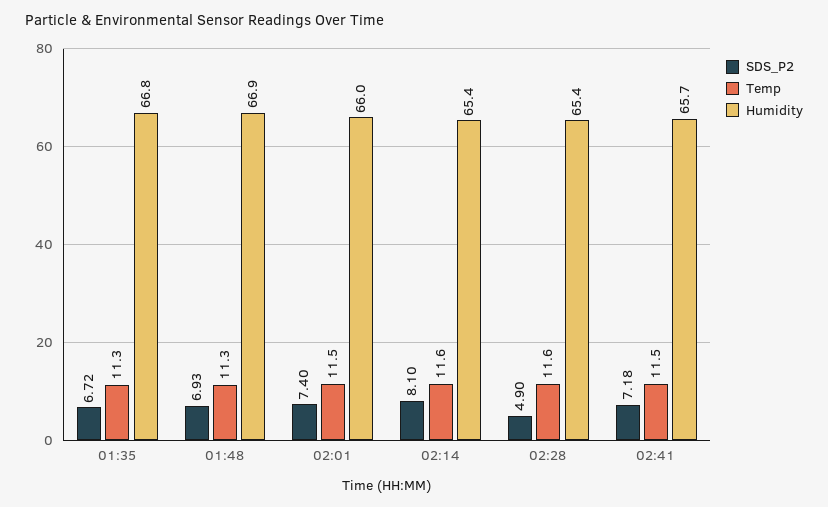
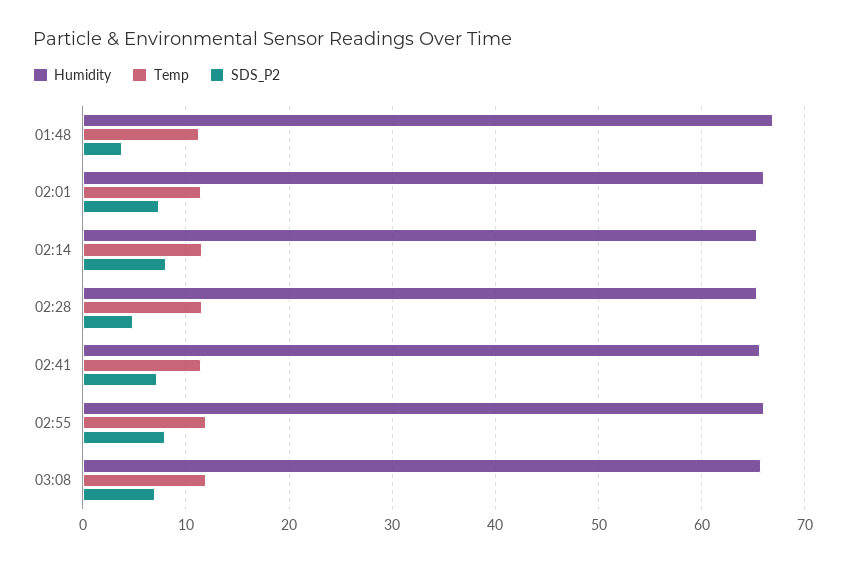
SDS_P2, 01:35: 6.72 -> none
Temp, 01:35: 11.3 -> none
Humidity, 01:35: 66.8 -> none
SDS_P2, 01:48: 6.93 -> 4
Humidity, 02:55: none -> 66
Temp, 02:55: none -> 12
SDS_P2, 02:55: none -> 8
Humidity, 03:08: none -> 66
Temp, 03:08: none -> 12
SDS_P2, 03:08: none -> 7

